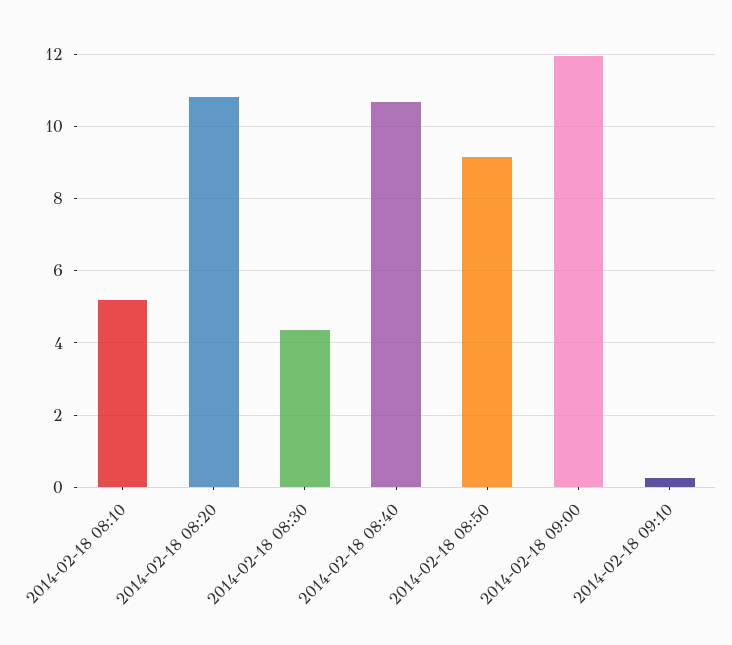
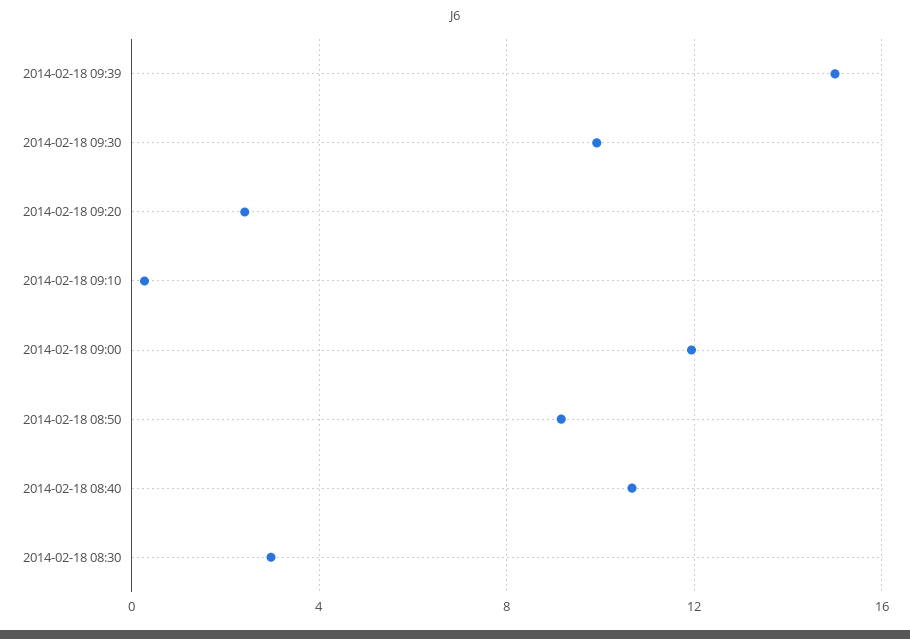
2014-02-18 08:10: 5.2 -> none
2014-02-18 08:20: 10.8 -> none
2014-02-18 08:30: 4.4 -> 3
2014-02-18 09:39: none -> 15
2014-02-18 09:30: none -> 10
2014-02-18 09:20: none -> 2.5

